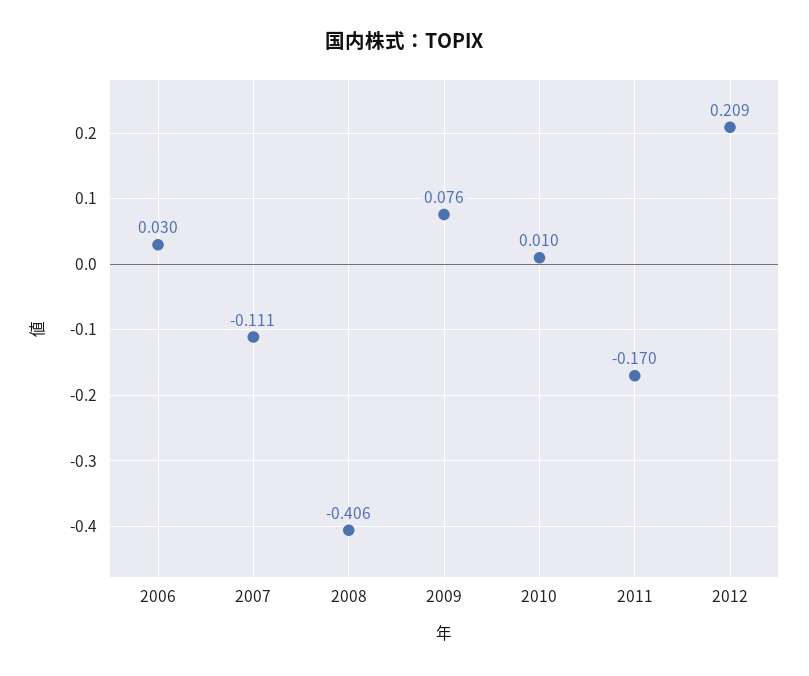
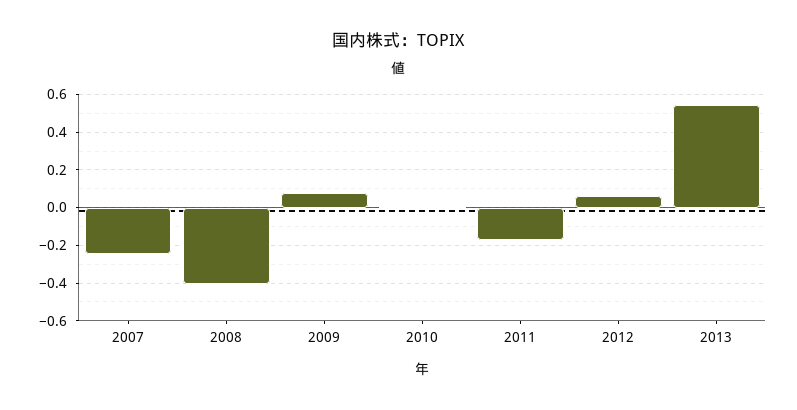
2006: 0.03 -> none
2007: -0.111 -> -0.25
2012: 0.209 -> 0.05
2013: none -> 0.55

